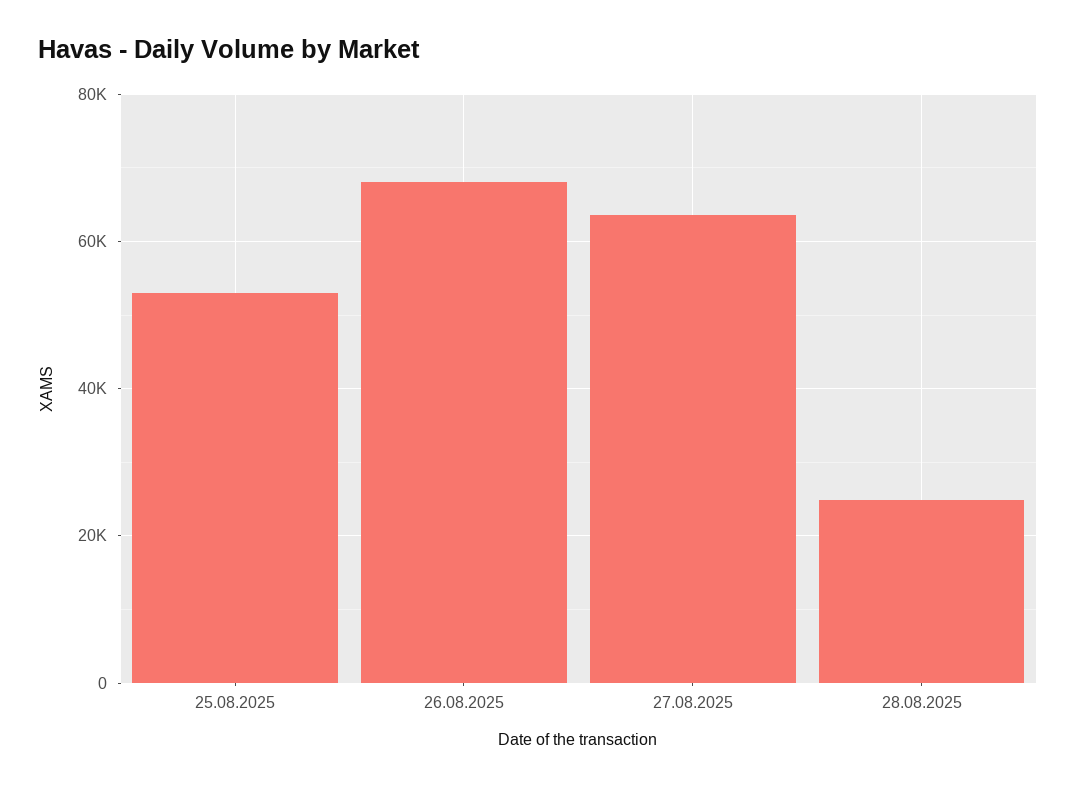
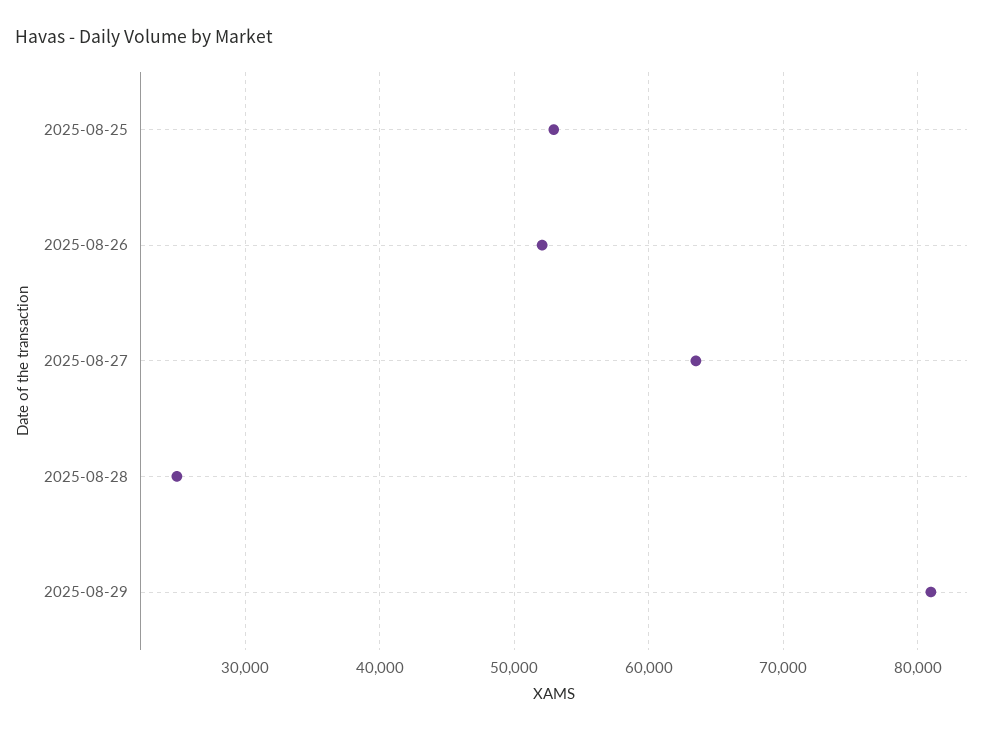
26.08.2025: 68000 -> 52000
2025-08-29: none -> 81000

